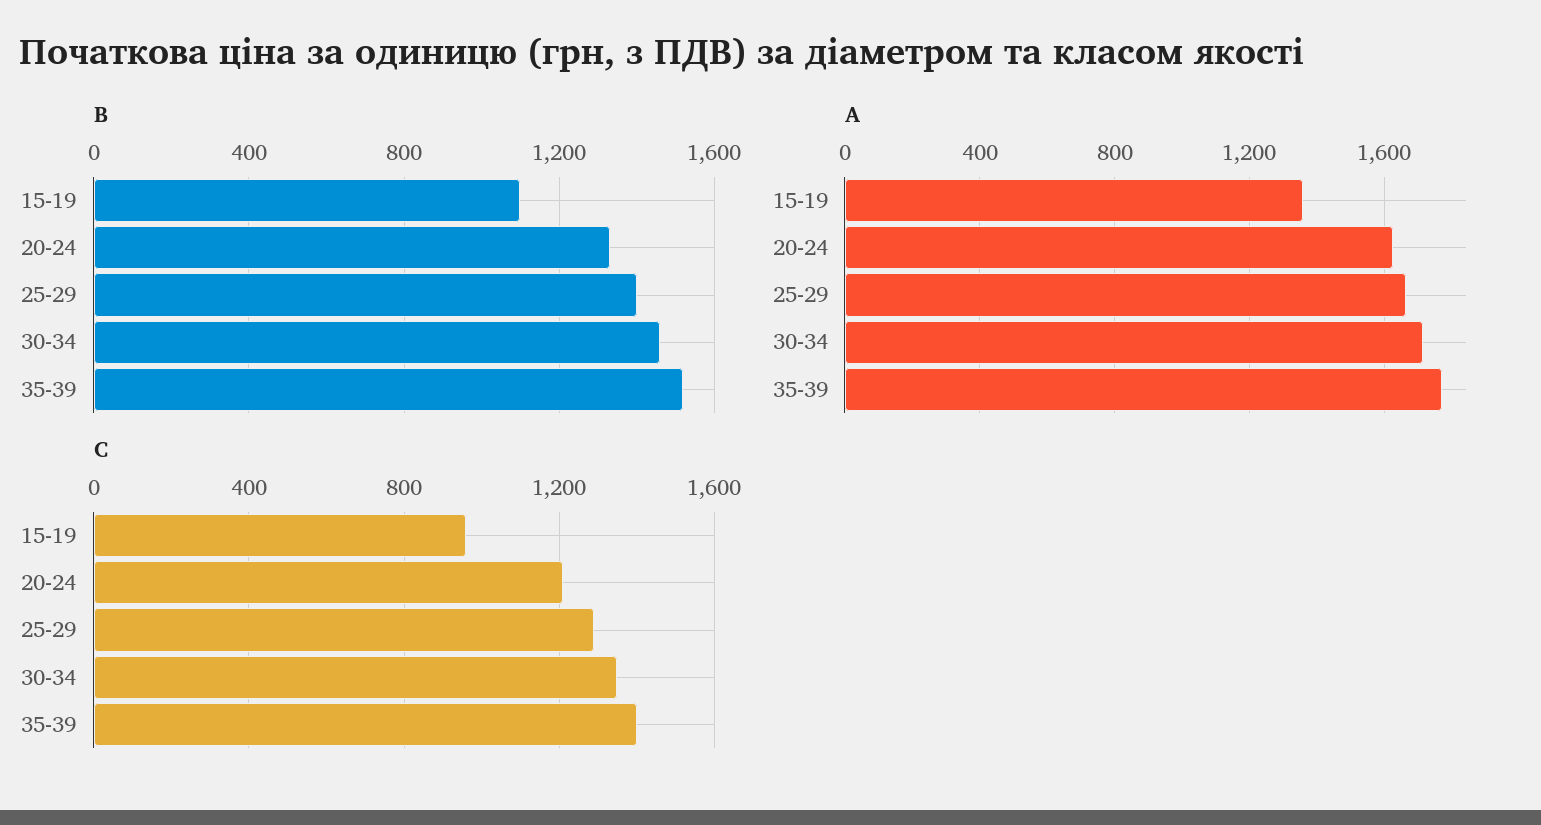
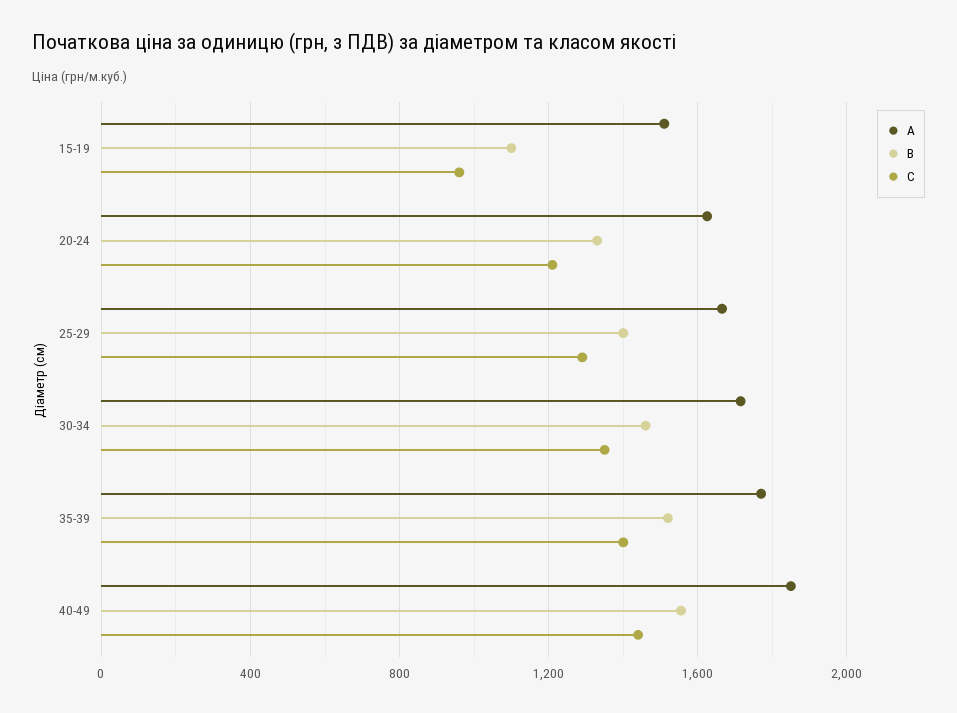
A, 15-19: 1350 -> 1500
A, 40-49: none -> 1850
B, 40-49: none -> 1550
C, 40-49: none -> 1450

